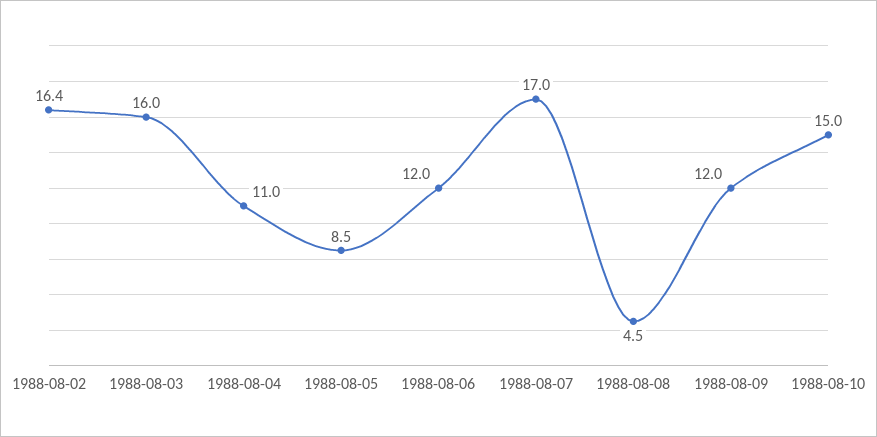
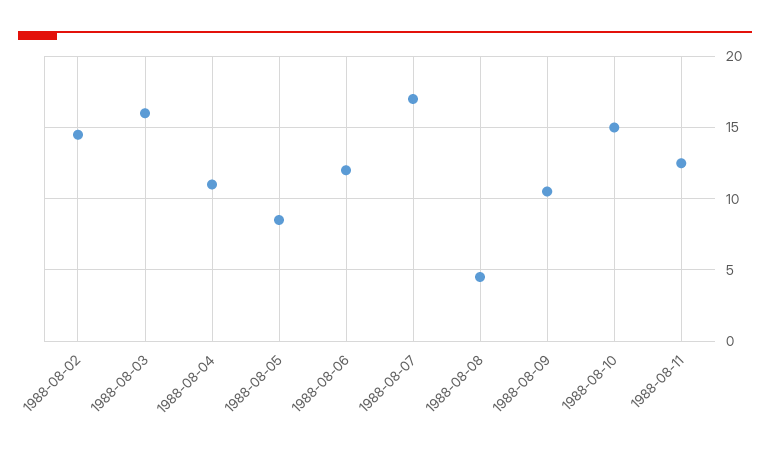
1988-08-02: 16.4 -> 14.5
1988-08-09: 12 -> 10.5
1988-08-11: none -> 12.5

